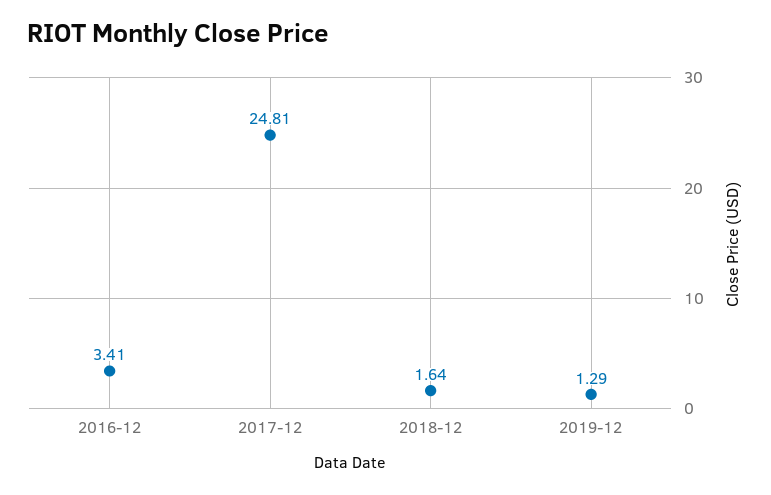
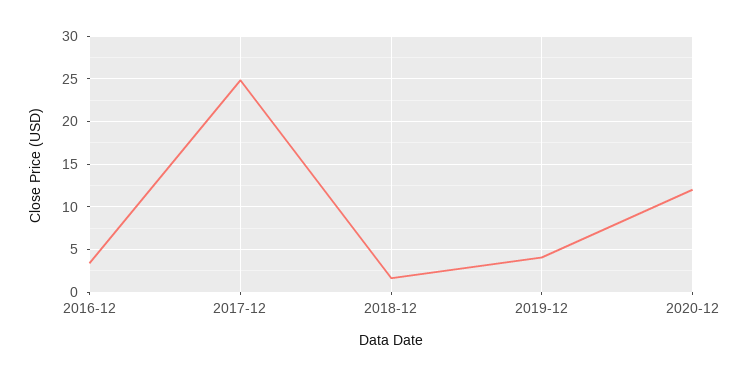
2019-12: 1.29 -> 4
2020-12: none -> 12

